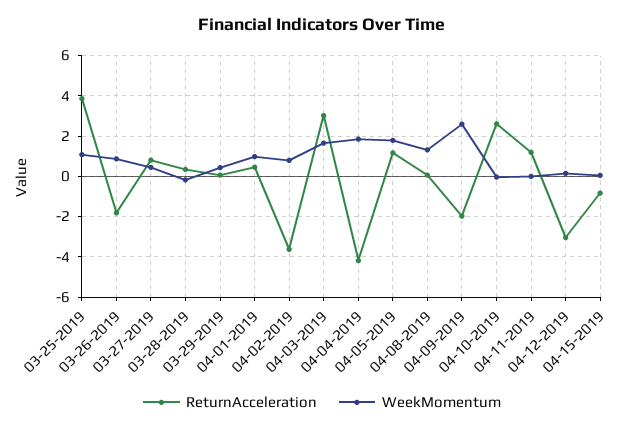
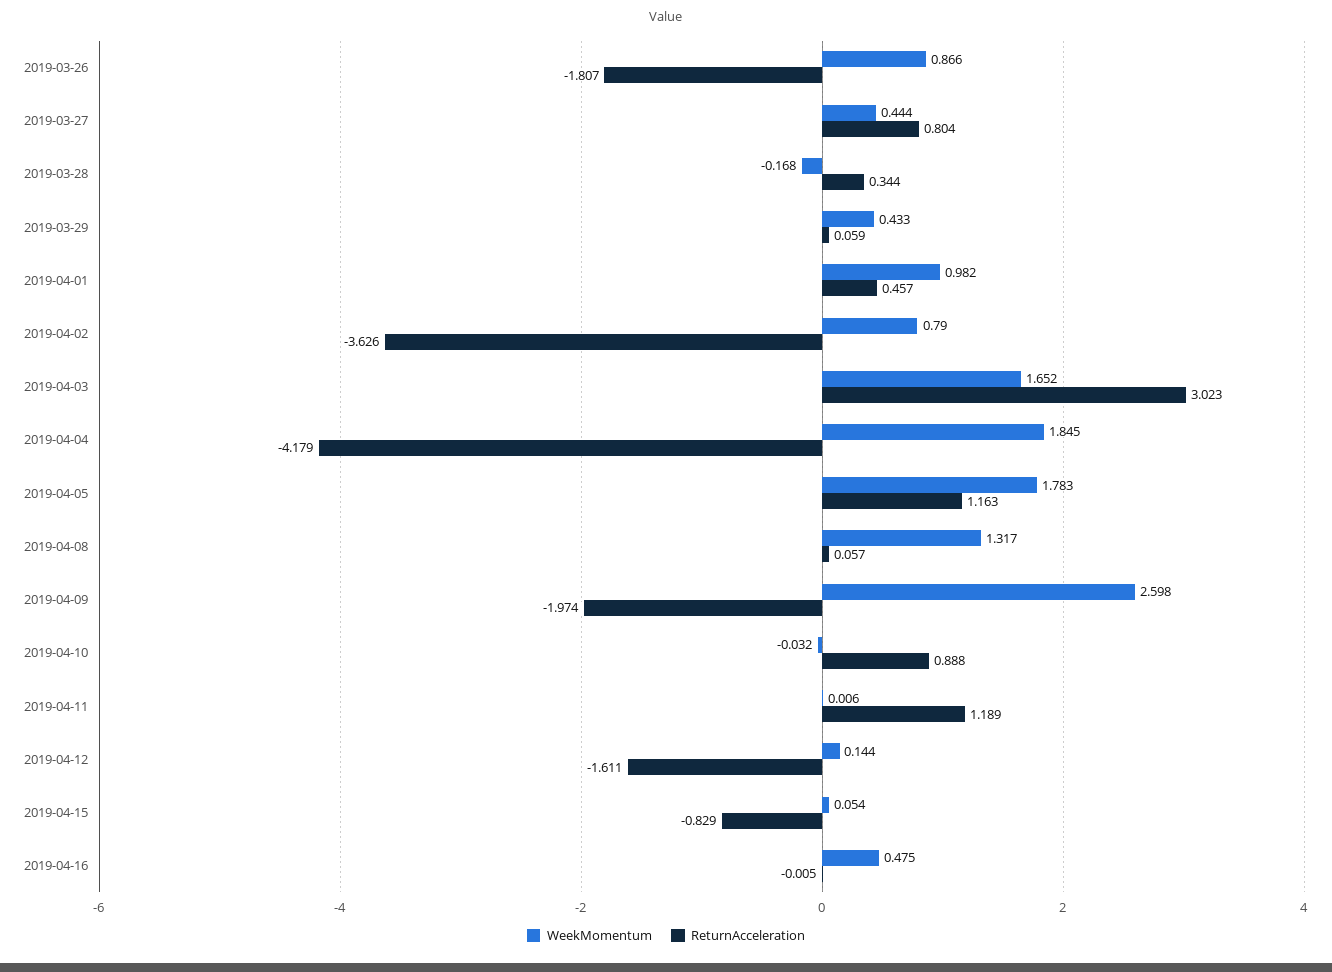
ReturnAcceleration, 03-25-2019: 4 -> none
WeekMomentum, 03-25-2019: 1 -> none
ReturnAcceleration, 04-10-2019: 2.5 -> 0.888
ReturnAcceleration, 04-12-2019: -3 -> -1.611
WeekMomentum, 2019-04-16: none -> 0.475
ReturnAcceleration, 2019-04-16: none -> -0.005

